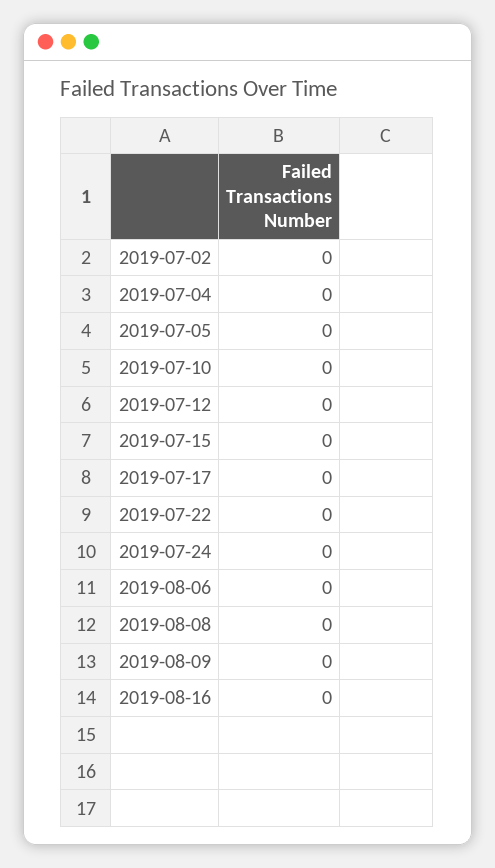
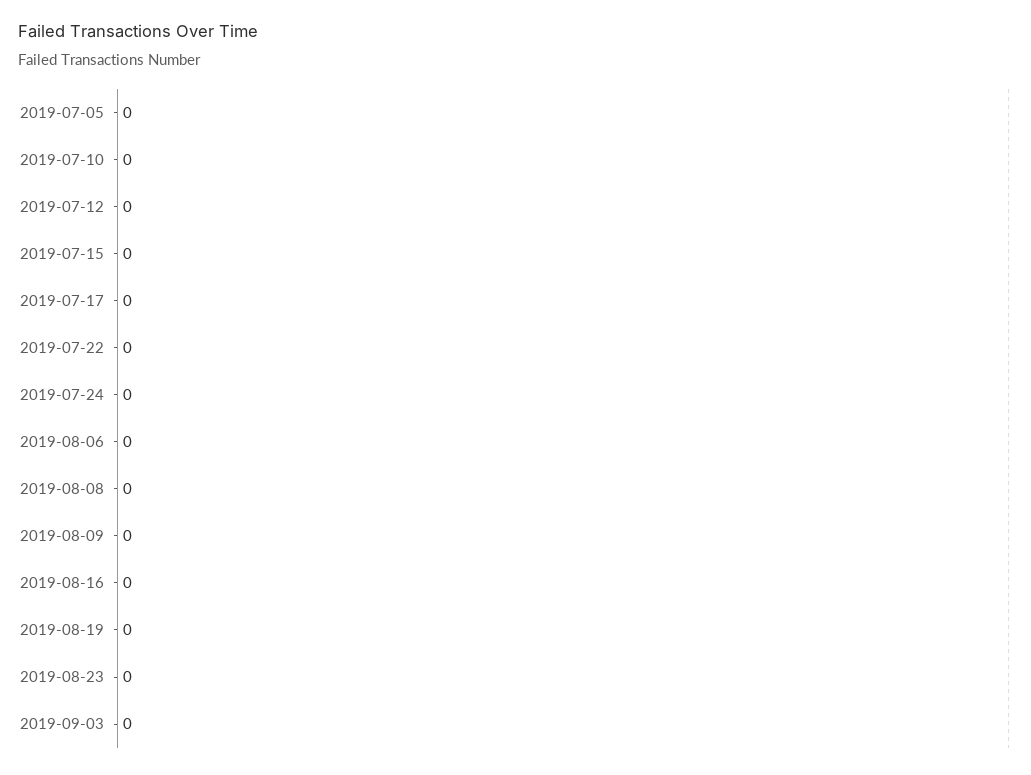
2019-07-02: 0 -> none
2019-07-04: 0 -> none
2019-08-19: none -> 0
2019-08-23: none -> 0
2019-09-03: none -> 0

